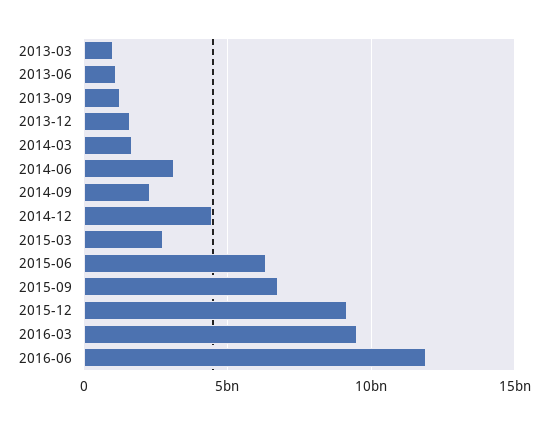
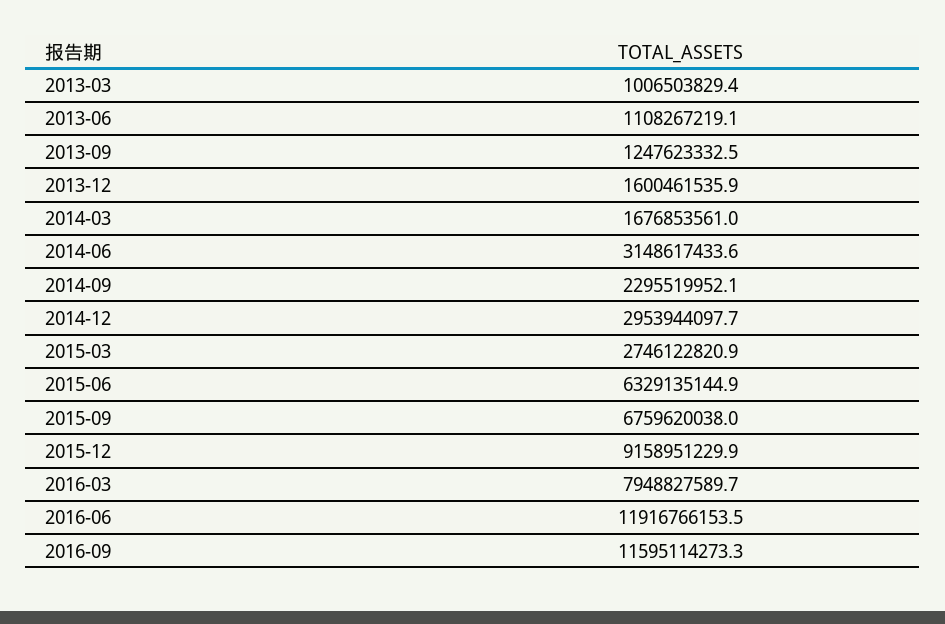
2014-12: 4500000000 -> 2953944097.7
2016-03: 9500000000 -> 7948827589.7
2016-09: none -> 11595114273.3

